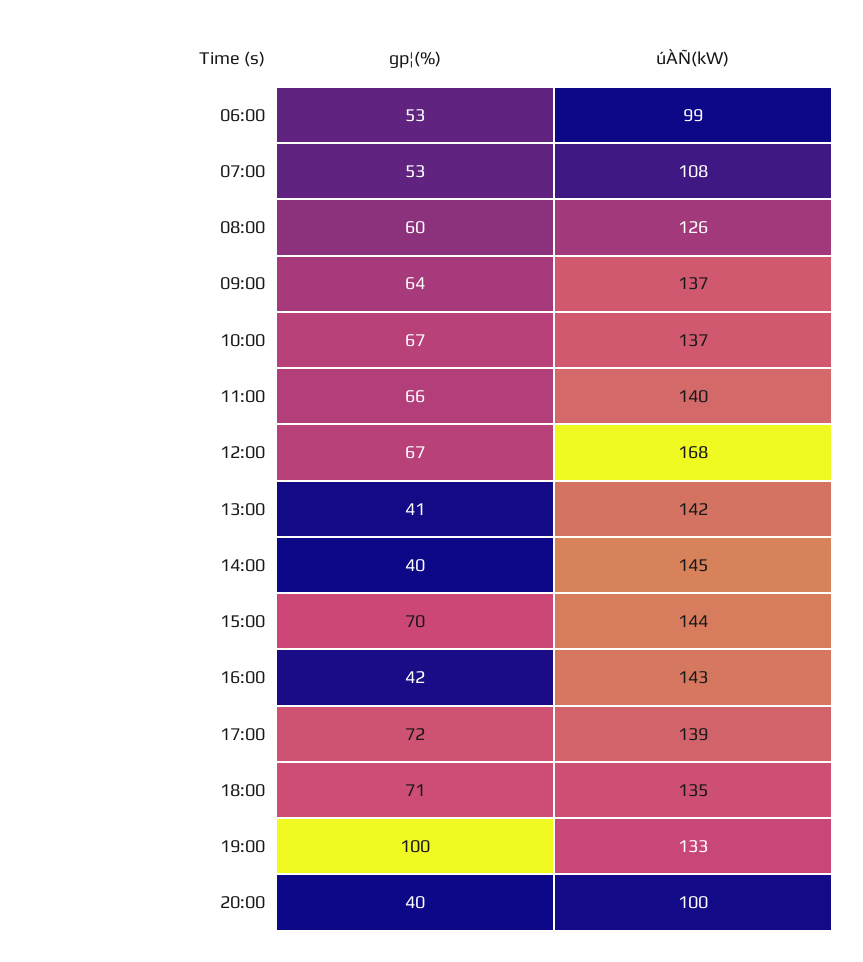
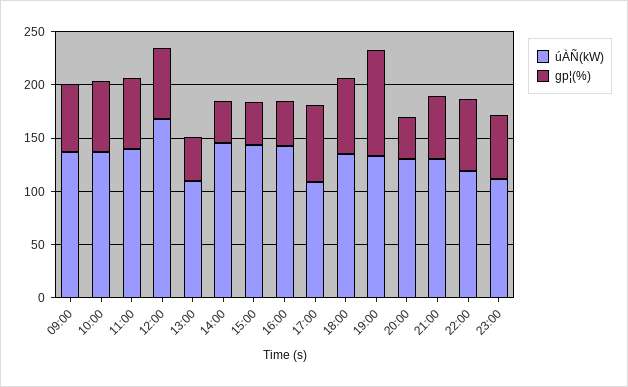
gp¦(%), 06:00: 53 -> none
úÀÑ(kW), 06:00: 99 -> none
gp¦(%), 07:00: 53 -> none
úÀÑ(kW), 07:00: 108 -> none
gp¦(%), 08:00: 60 -> none
úÀÑ(kW), 08:00: 126 -> none
úÀÑ(kW), 13:00: 142 -> 110
gp¦(%), 15:00: 70 -> 40
úÀÑ(kW), 17:00: 139 -> 110
úÀÑ(kW), 20:00: 100 -> 130
úÀÑ(kW), 21:00: none -> 130
gp¦(%), 21:00: none -> 60
úÀÑ(kW), 22:00: none -> 120
gp¦(%), 22:00: none -> 70
úÀÑ(kW), 23:00: none -> 110
gp¦(%), 23:00: none -> 60

